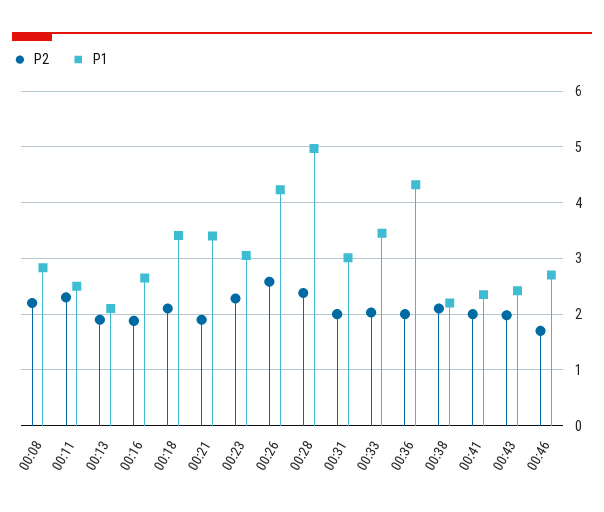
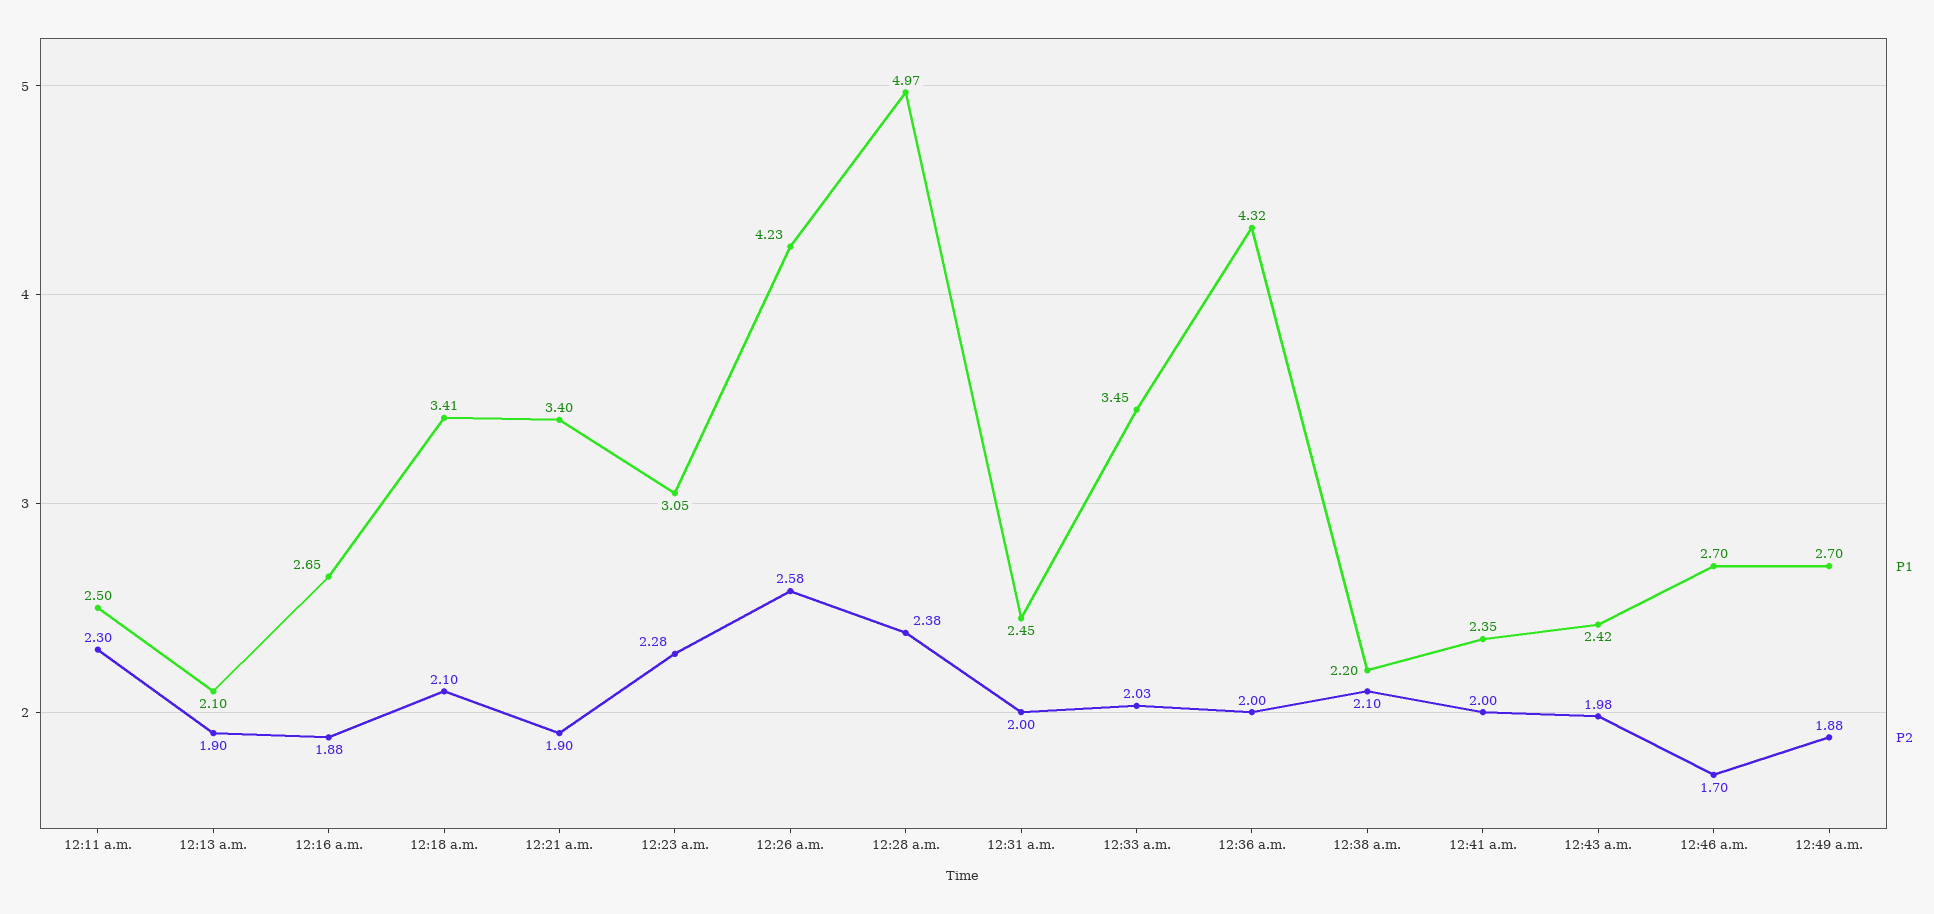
P2, 00:08: 2.2 -> none
P1, 00:08: 2.8 -> none
P1, 00:31: 3 -> 2.45
P1, 12:49 a.m.: none -> 2.7
P2, 12:49 a.m.: none -> 1.88

